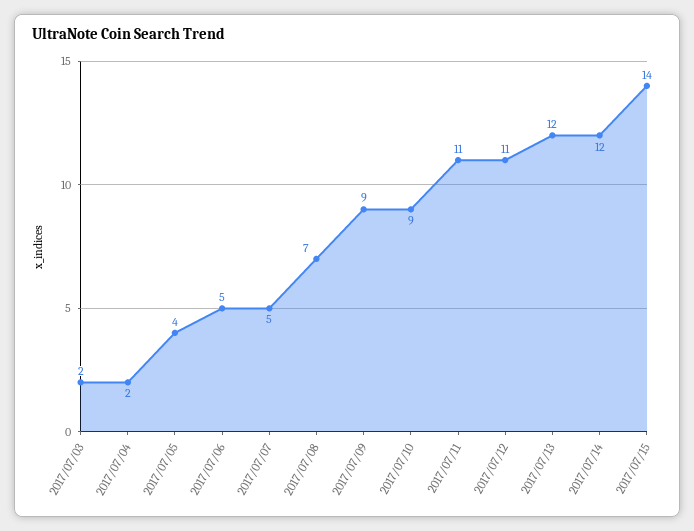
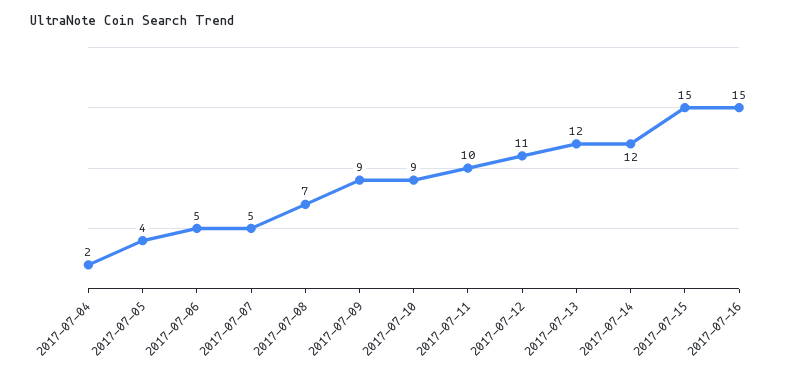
2017/07/03: 2 -> none
2017/07/11: 11 -> 10
2017/07/15: 14 -> 15
2017-07-16: none -> 15

